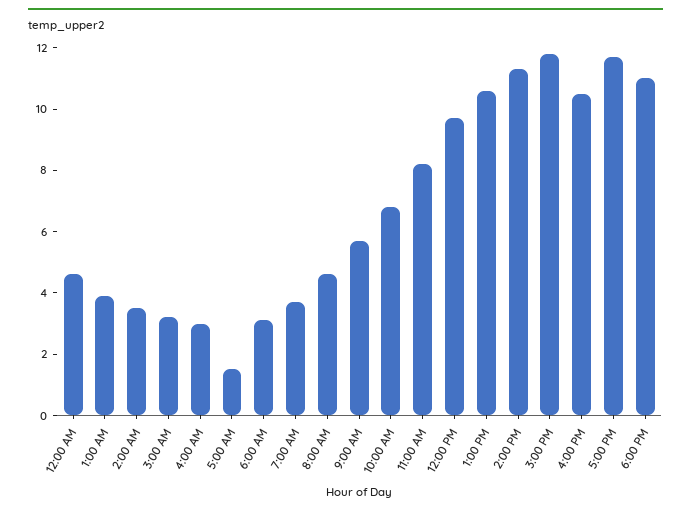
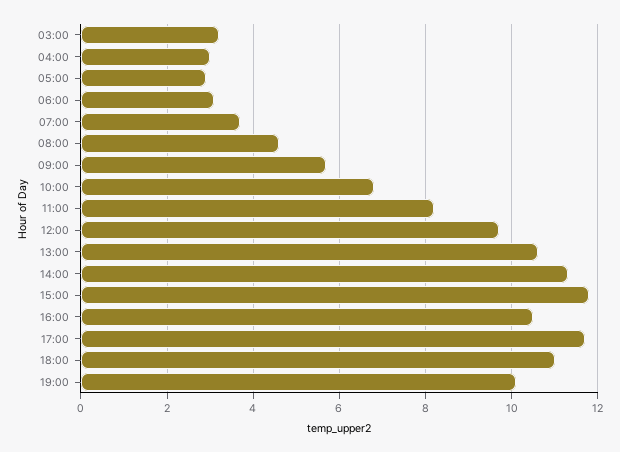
12:00 AM: 4.5 -> none
1:00 AM: 4 -> none
2:00 AM: 3.5 -> none
5:00 AM: 1.5 -> 3
19:00: none -> 10

